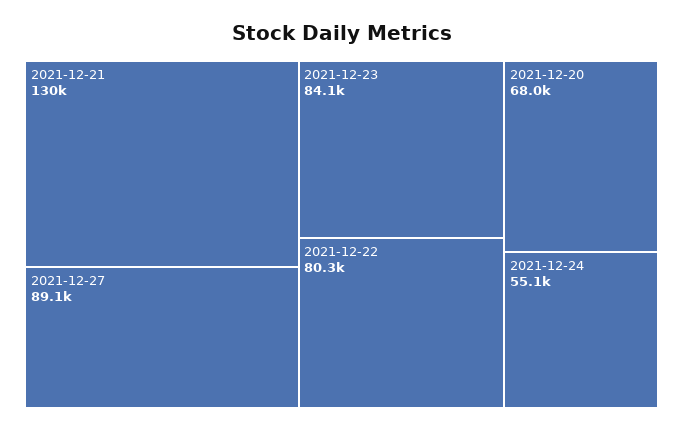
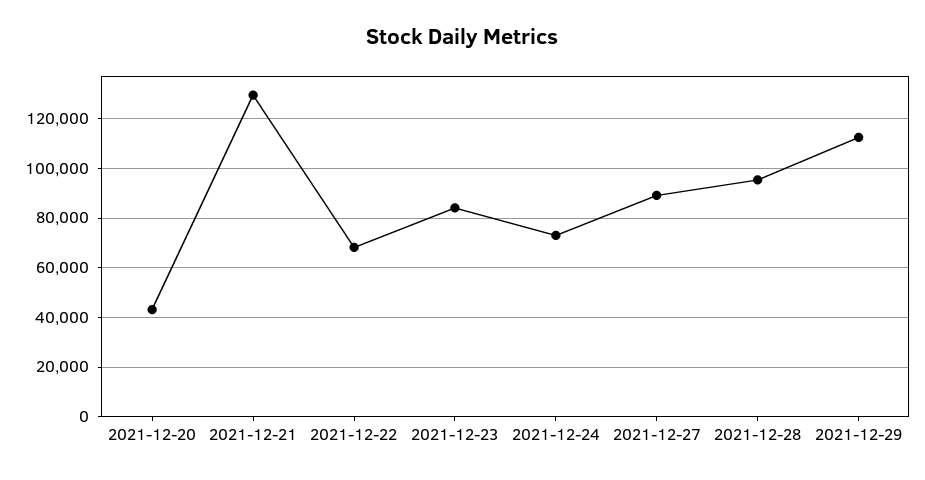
2021-12-22: 80300 -> 67500
2021-12-20: 68000 -> 42500
2021-12-24: 55100 -> 72500
2021-12-28: none -> 95000
2021-12-29: none -> 112500

